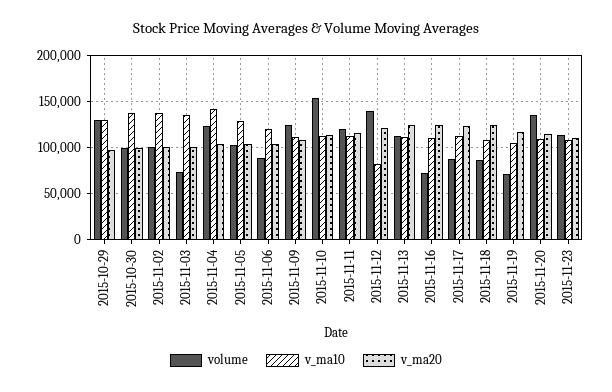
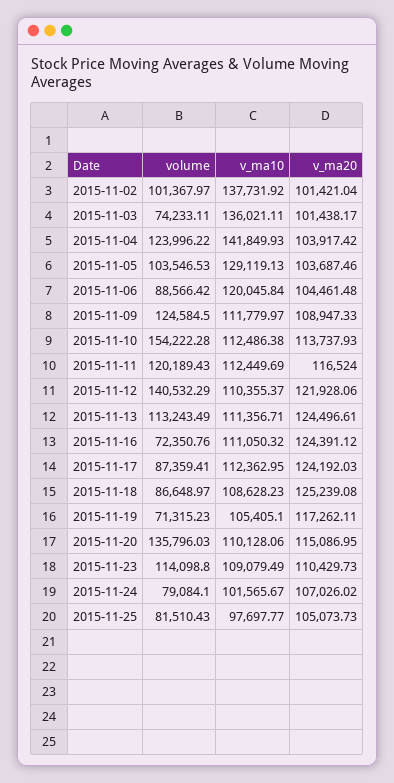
volume, 2015-10-29: 130000 -> none
v_ma10, 2015-10-29: 130000 -> none
v_ma20, 2015-10-29: 100000 -> none
volume, 2015-10-30: 100000 -> none
v_ma10, 2015-10-30: 140000 -> none
v_ma20, 2015-10-30: 100000 -> none
v_ma10, 2015-11-12: 80000 -> 110355.37
volume, 2015-11-24: none -> 79084.1
v_ma10, 2015-11-24: none -> 101565.67
v_ma20, 2015-11-24: none -> 107026.02
volume, 2015-11-25: none -> 81510.43
v_ma10, 2015-11-25: none -> 97697.77
v_ma20, 2015-11-25: none -> 105073.73

